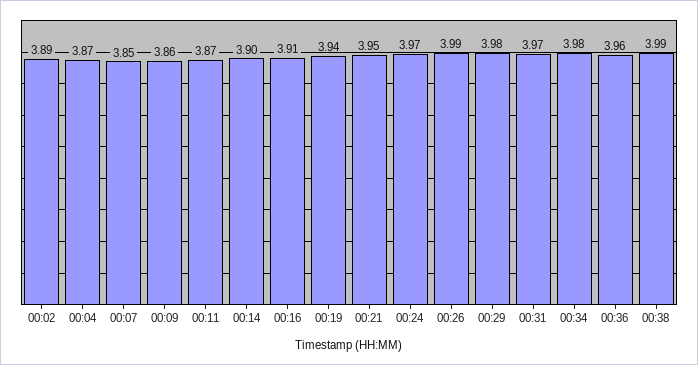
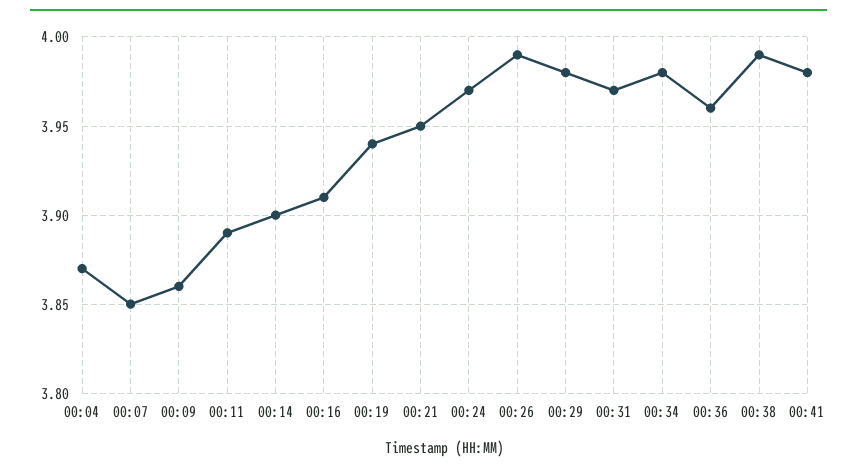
00:02: 3.89 -> none
00:11: 3.87 -> 3.89
00:41: none -> 3.98

